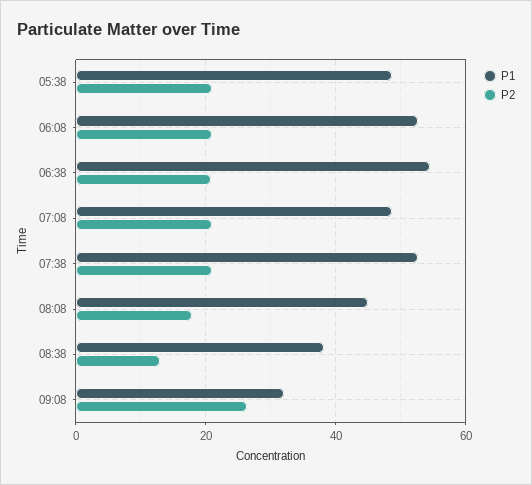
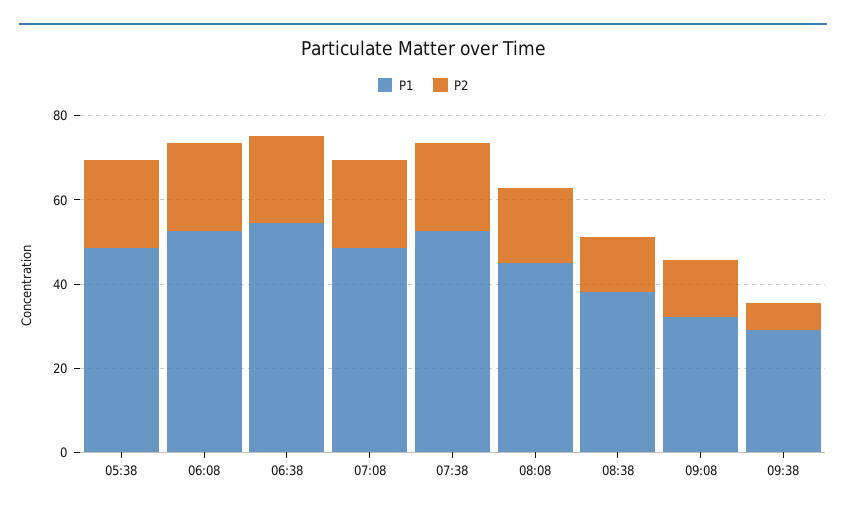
P2, 09:08: 26 -> 15
P1, 09:38: none -> 30
P2, 09:38: none -> 5

